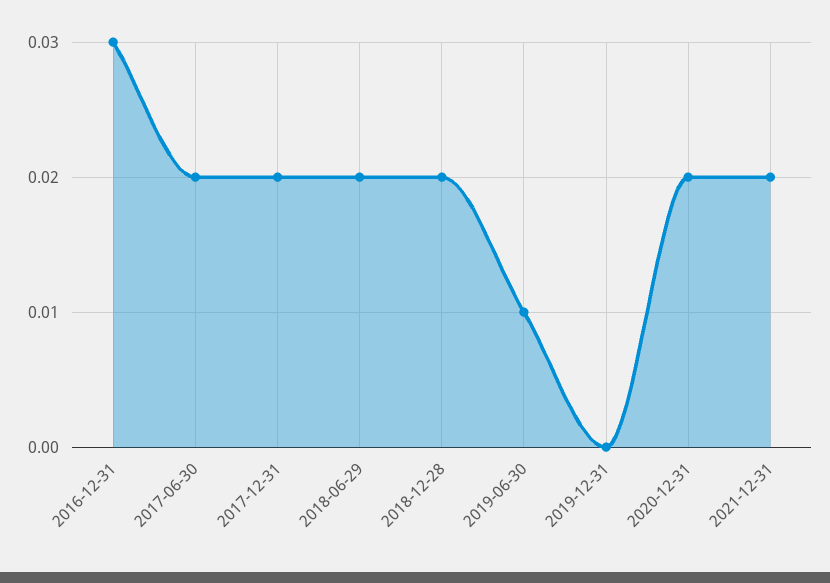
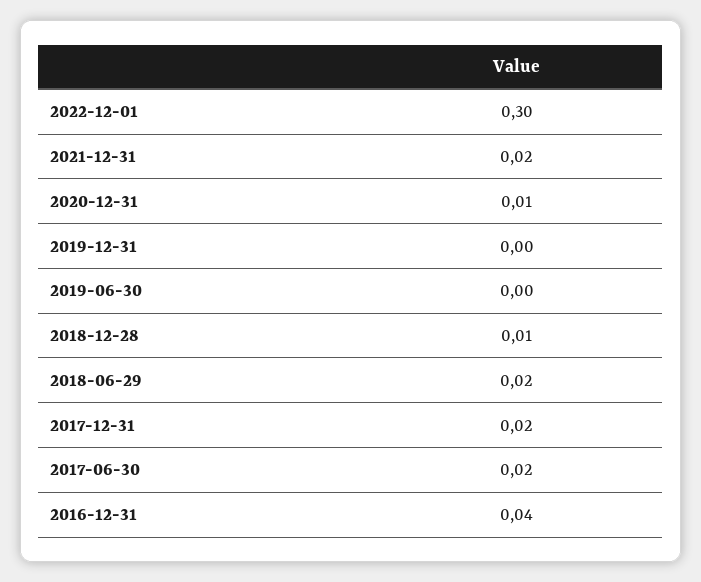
2016-12-31: 0.03 -> 0.04
2018-12-28: 0.02 -> 0.01
2019-06-30: 0.01 -> 0
2020-12-31: 0.02 -> 0.01
2022-12-01: none -> 0.3

